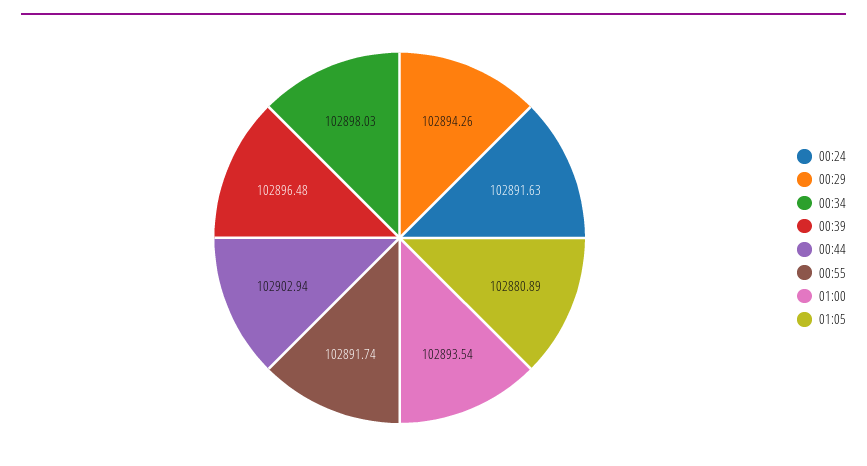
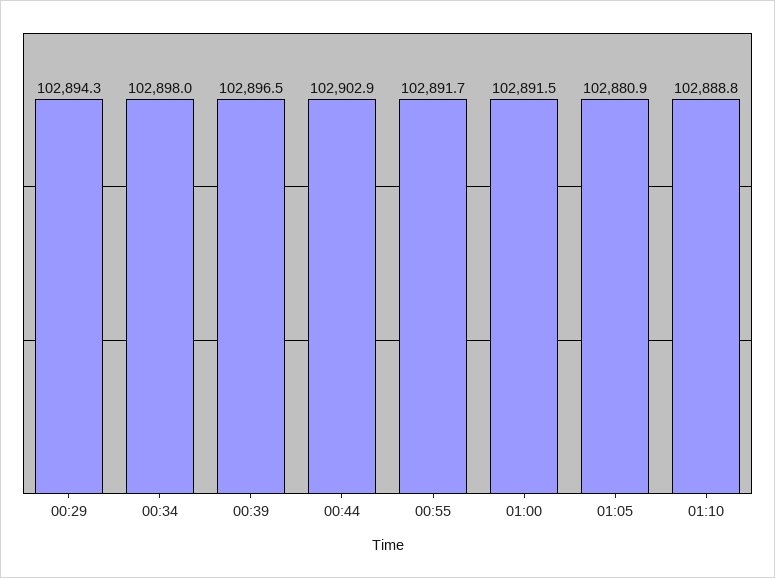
00:24: 102891.63 -> none
01:00: 102893.54 -> 102891.5
01:10: none -> 102888.8

